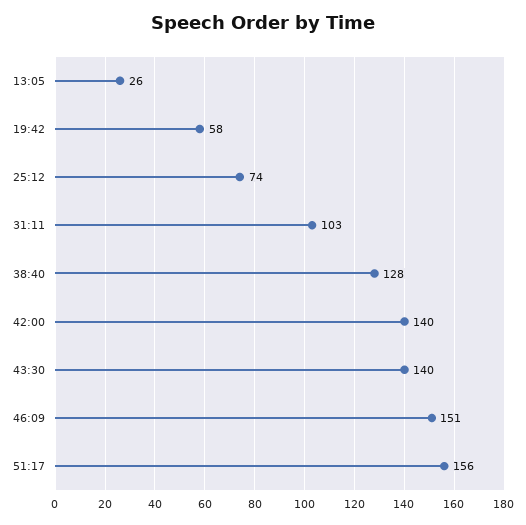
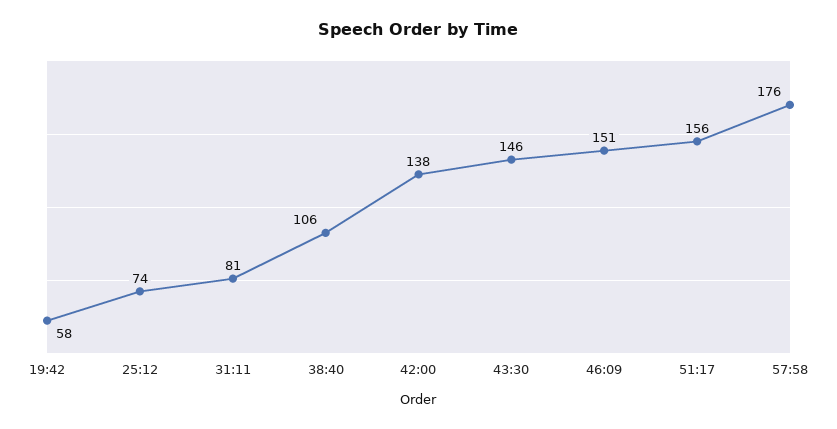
13:05: 26 -> none
31:11: 103 -> 81
38:40: 128 -> 106
42:00: 140 -> 138
43:30: 140 -> 146
57:58: none -> 176

